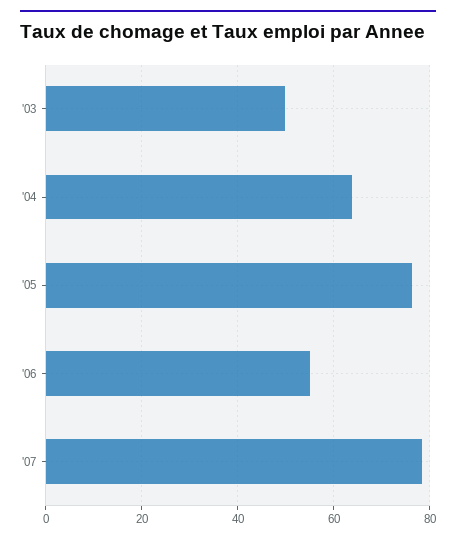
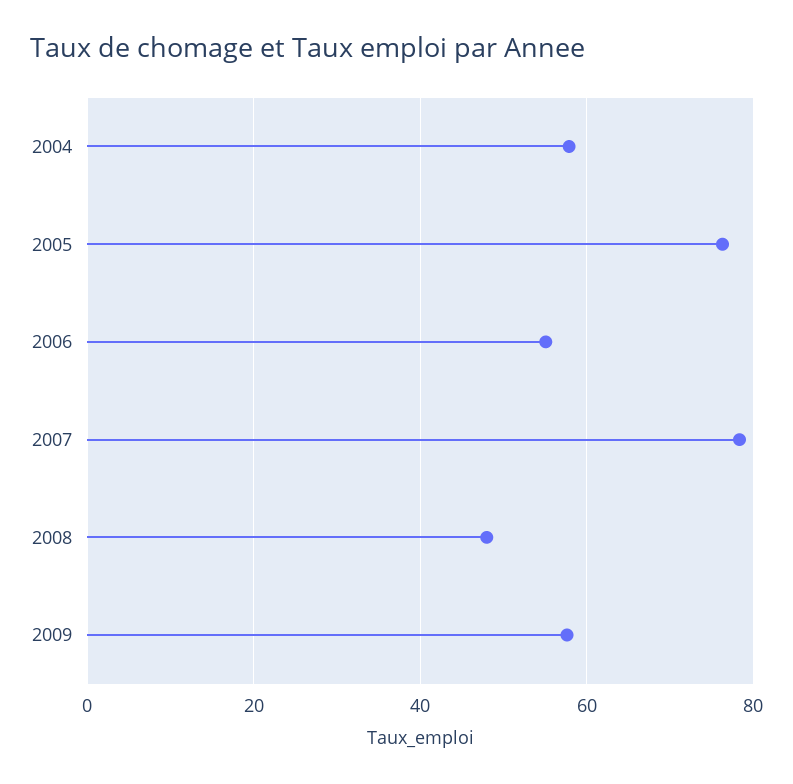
'03: 50 -> none
'04: 64 -> 58
2008: none -> 48
2009: none -> 58

